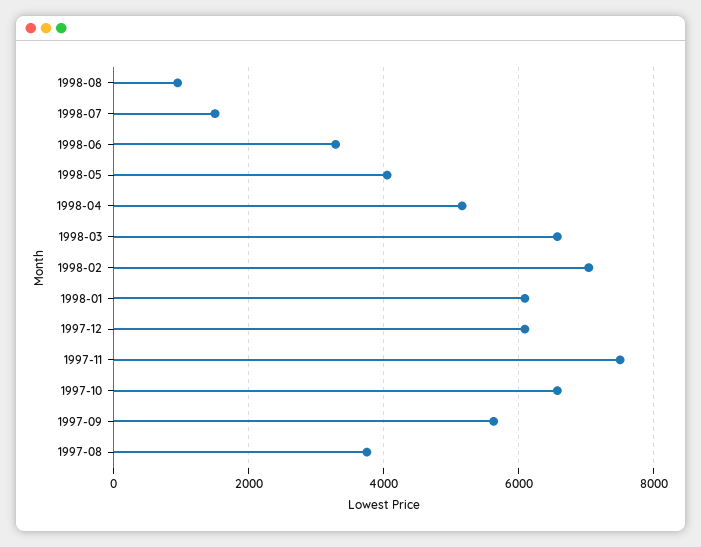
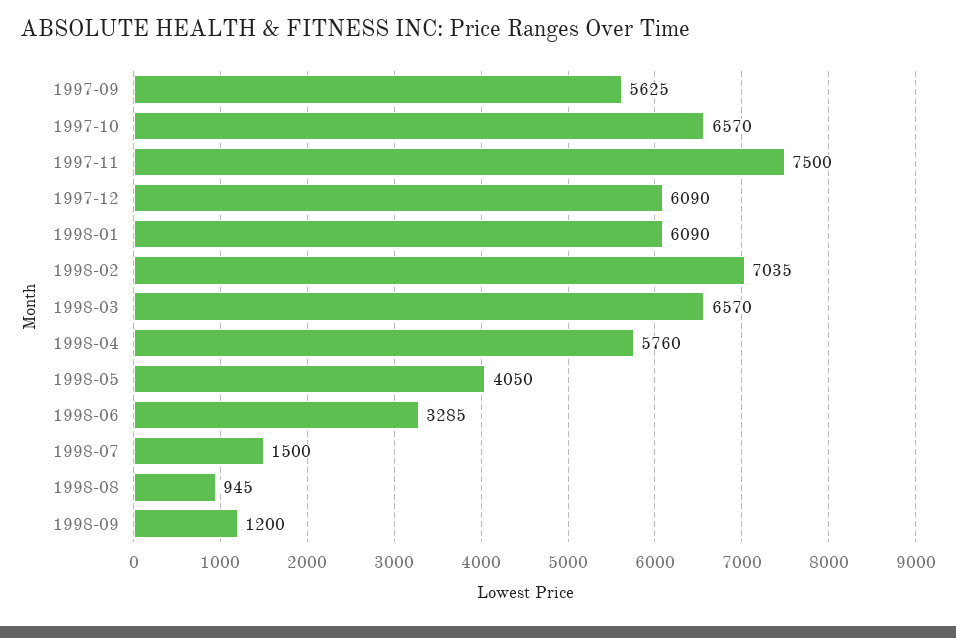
1998-04: 5200 -> 5760
1997-08: 3800 -> none
1998-09: none -> 1200

